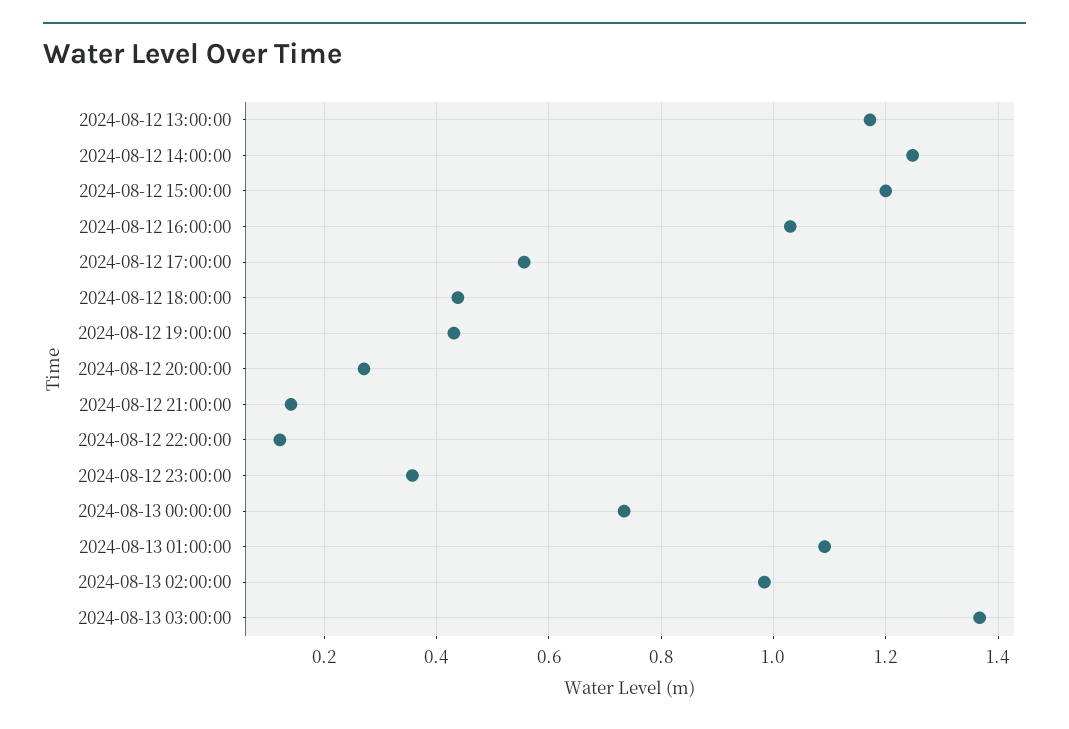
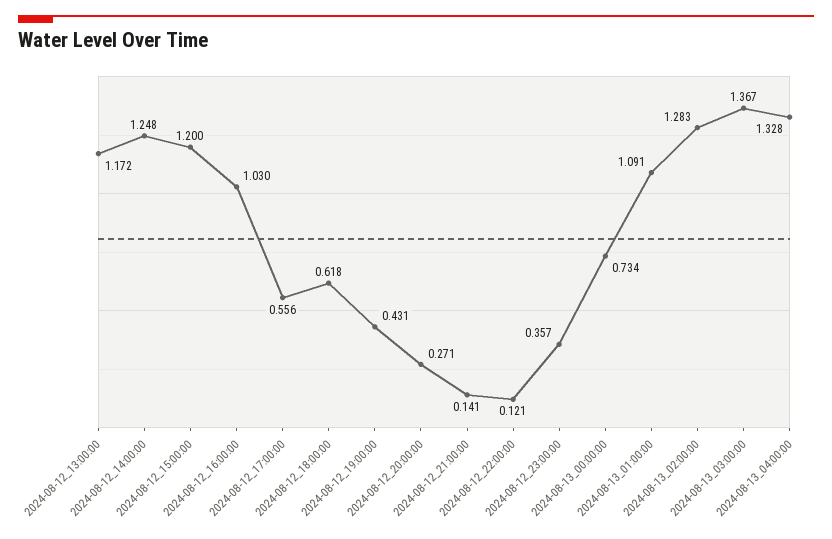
2024-08-12 18:00:00: 0.44 -> 0.618
2024-08-13 02:00:00: 0.98 -> 1.283
2024-08-13_04:00:00: none -> 1.328

